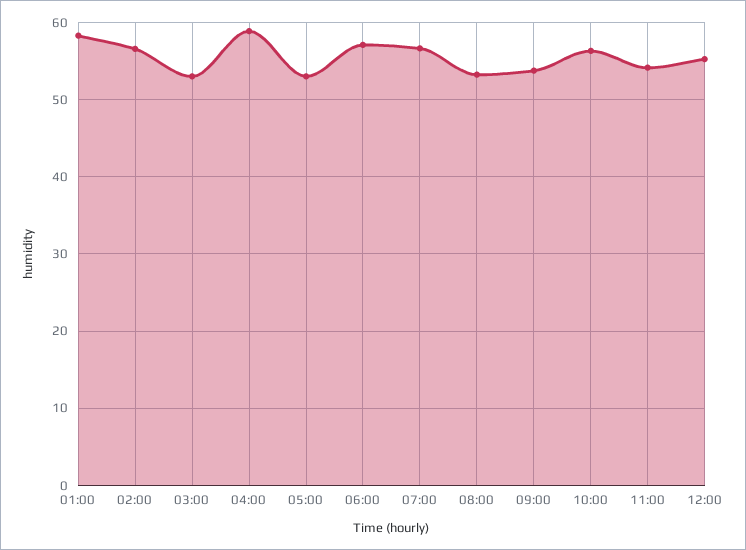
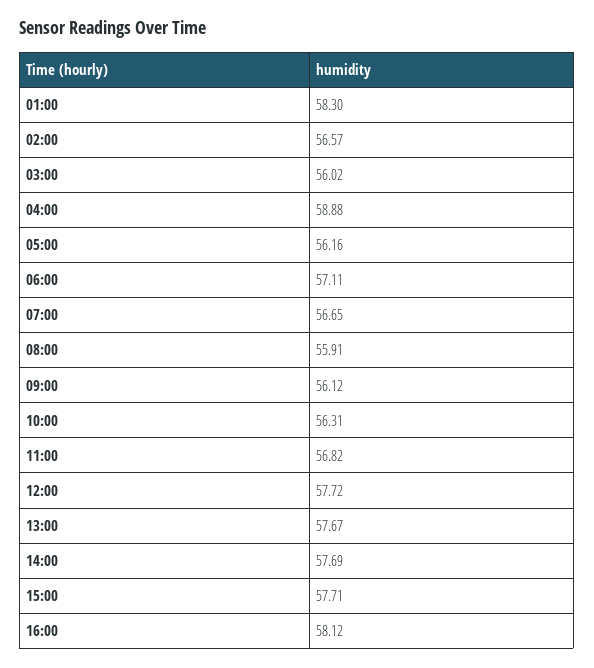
03:00: 53 -> 56.02
05:00: 53 -> 56.16
08:00: 53 -> 55.91
09:00: 54 -> 56.12
11:00: 54 -> 56.82
12:00: 55 -> 57.72
13:00: none -> 57.67
14:00: none -> 57.69
15:00: none -> 57.71
16:00: none -> 58.12

